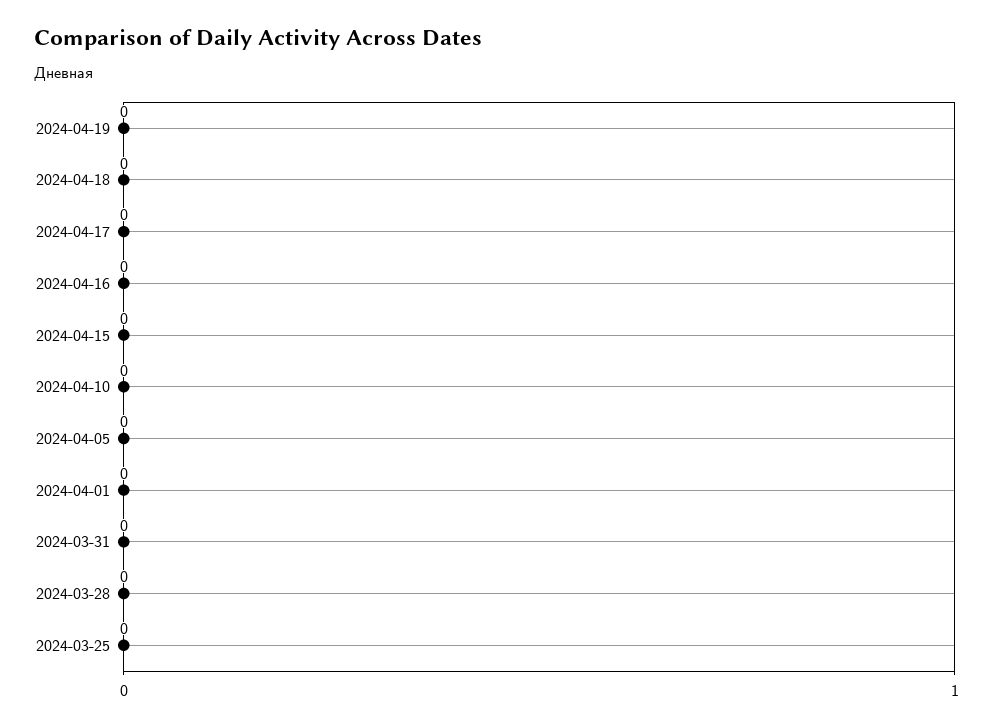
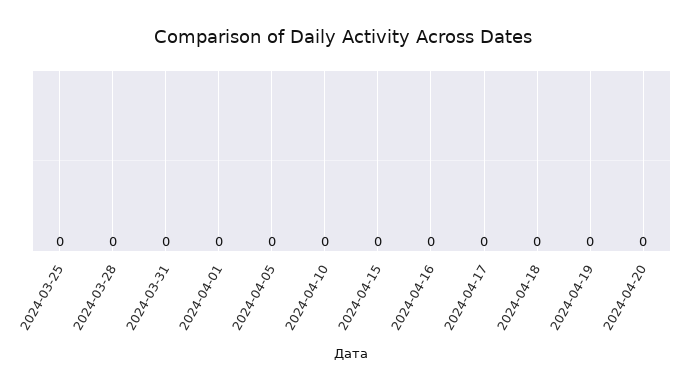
2024-04-20: none -> 0

